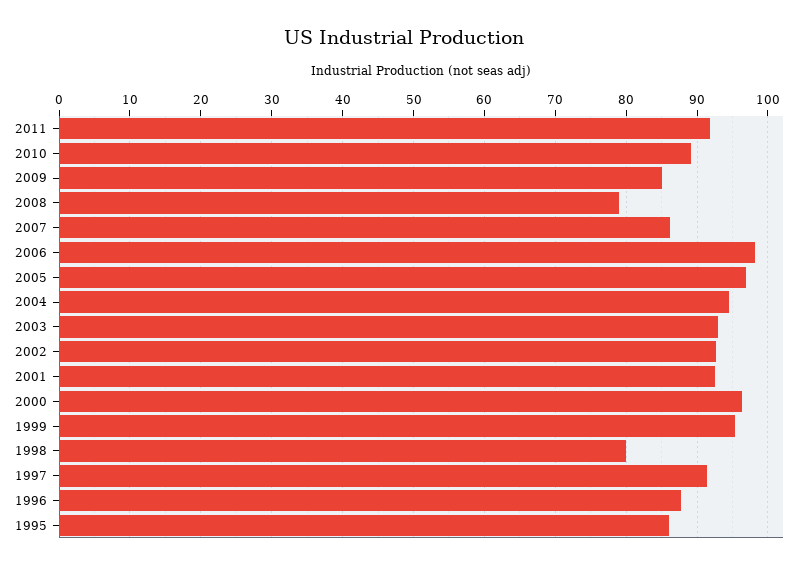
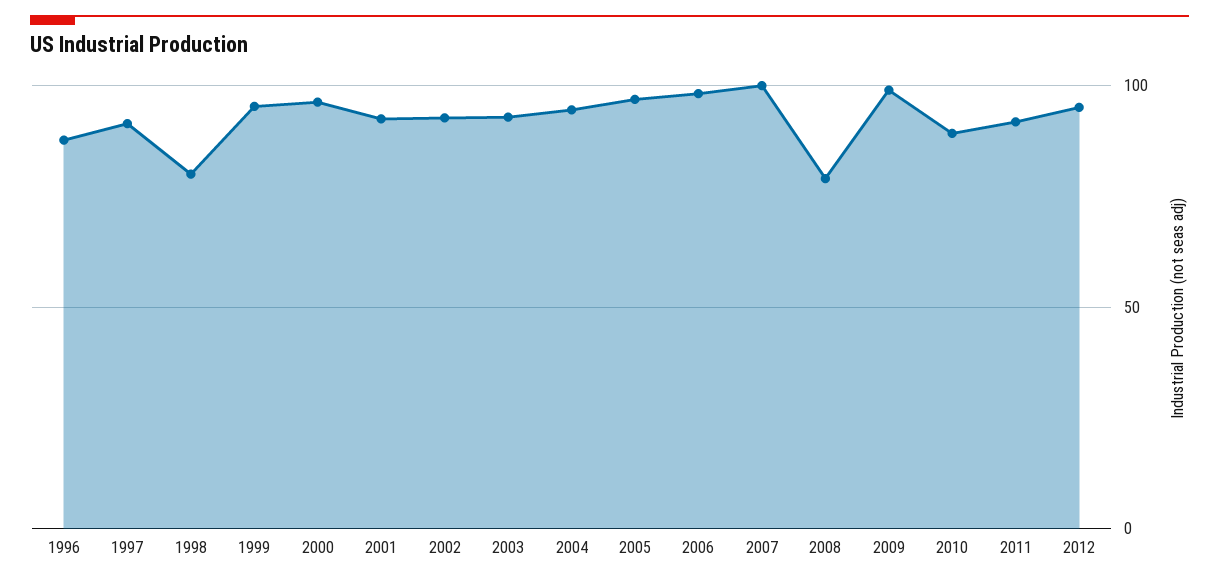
2009: 85 -> 100
2007: 86 -> 100
1995: 86 -> none
2012: none -> 95

